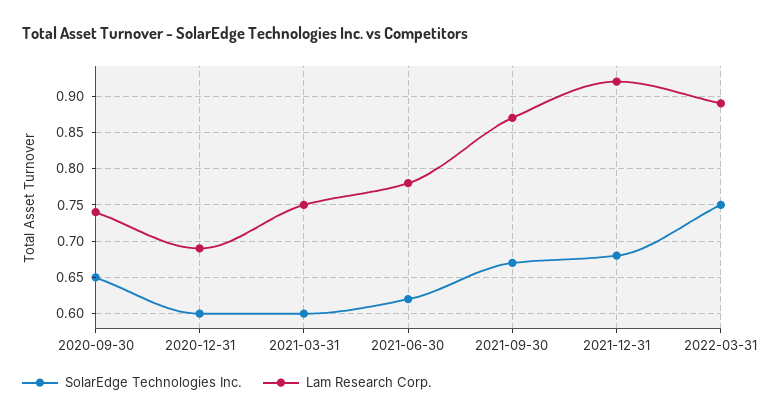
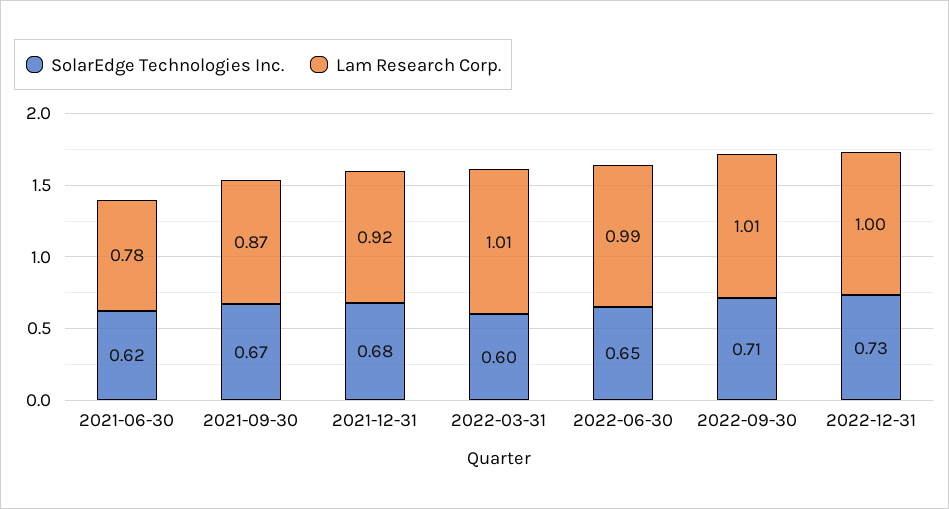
SolarEdge Technologies Inc., 2020-09-30: 0.65 -> none
Lam Research Corp., 2020-09-30: 0.74 -> none
SolarEdge Technologies Inc., 2020-12-31: 0.6 -> none
Lam Research Corp., 2020-12-31: 0.69 -> none
SolarEdge Technologies Inc., 2021-03-31: 0.6 -> none
Lam Research Corp., 2021-03-31: 0.75 -> none
SolarEdge Technologies Inc., 2022-03-31: 0.75 -> 0.6
Lam Research Corp., 2022-03-31: 0.89 -> 1.01
SolarEdge Technologies Inc., 2022-06-30: none -> 0.65
Lam Research Corp., 2022-06-30: none -> 0.99
SolarEdge Technologies Inc., 2022-09-30: none -> 0.71
Lam Research Corp., 2022-09-30: none -> 1.01
SolarEdge Technologies Inc., 2022-12-31: none -> 0.73
Lam Research Corp., 2022-12-31: none -> 1

